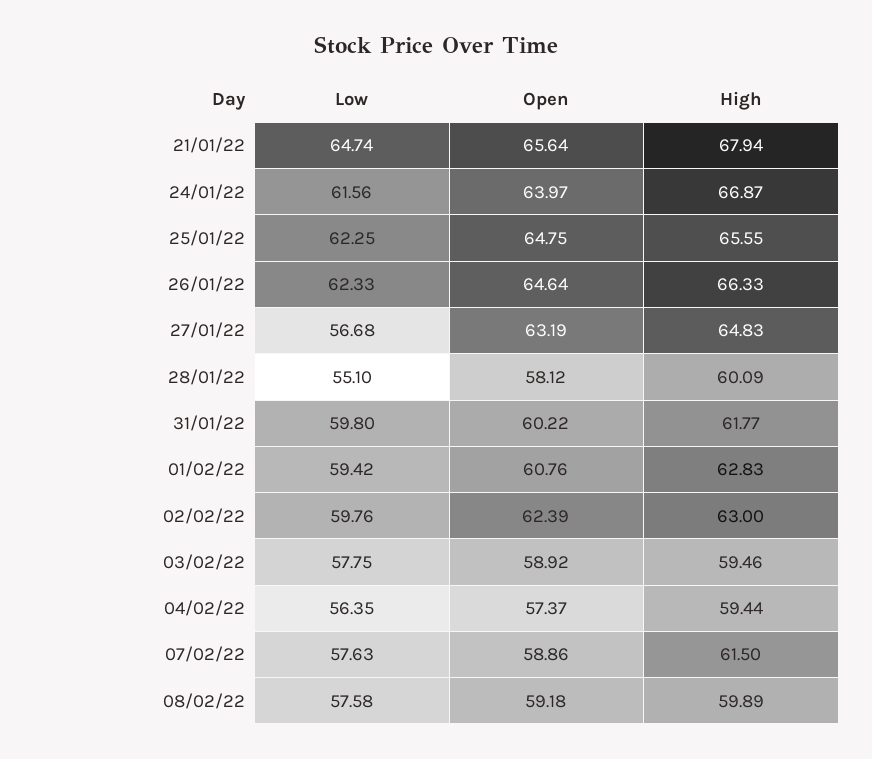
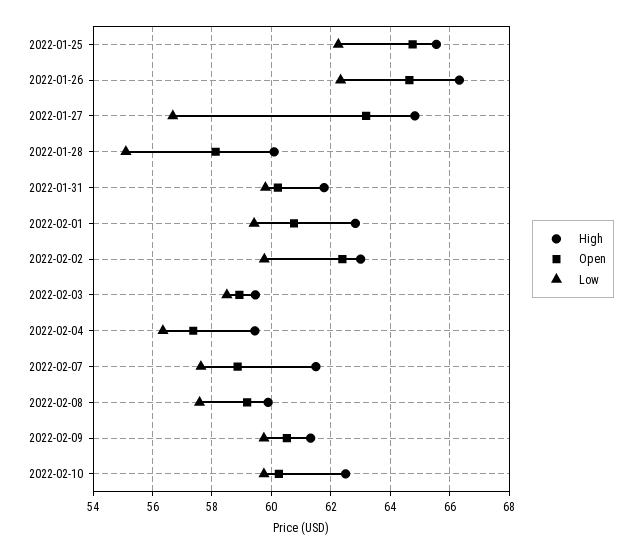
Low, 21/01/22: 64.74 -> none
Open, 21/01/22: 65.64 -> none
High, 21/01/22: 67.94 -> none
Low, 24/01/22: 61.56 -> none
Open, 24/01/22: 63.97 -> none
High, 24/01/22: 66.87 -> none
Low, 03/02/22: 57.75 -> 58.5
High, 2022-02-09: none -> 61.25
Open, 2022-02-09: none -> 60.5
Low, 2022-02-09: none -> 59.75
High, 2022-02-10: none -> 62.5
Open, 2022-02-10: none -> 60.25
Low, 2022-02-10: none -> 59.75

